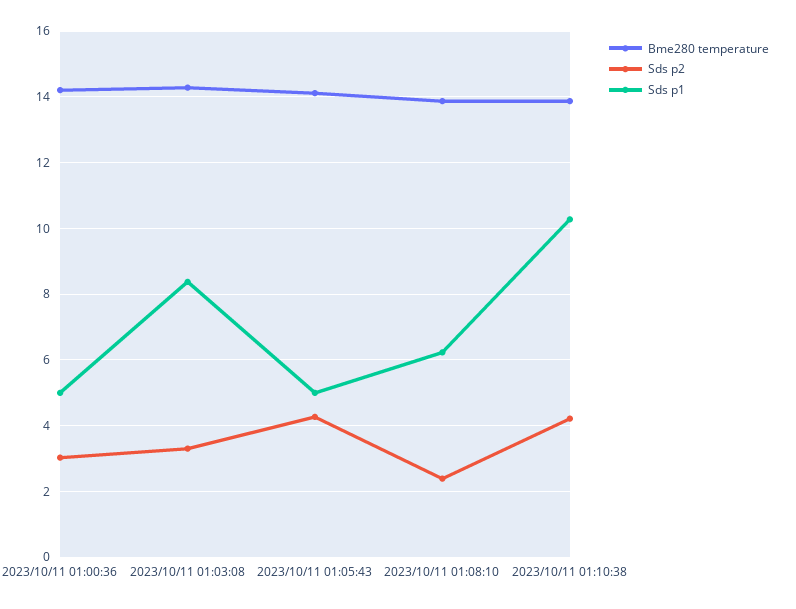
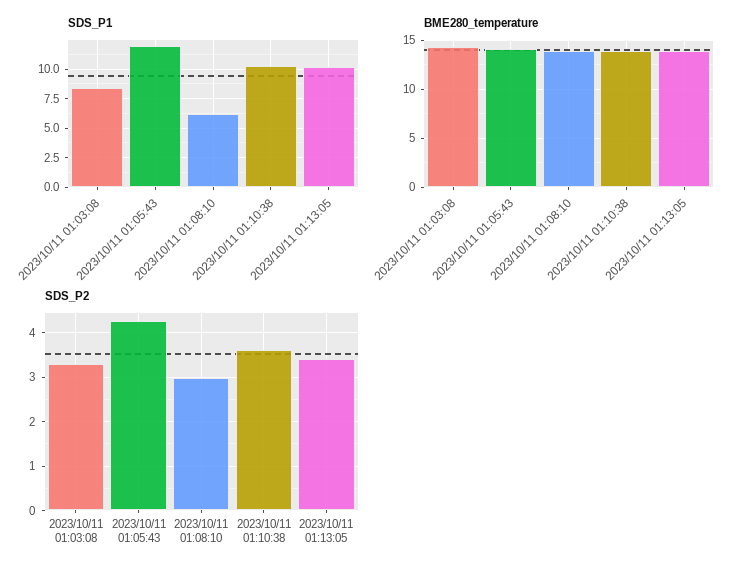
Bme280 temperature, 2023/10/11 01:00:36: 14.2 -> none
Sds p2, 2023/10/11 01:00:36: 3 -> none
Sds p1, 2023/10/11 01:00:36: 5 -> none
Sds p1, 2023/10/11 01:05:43: 5 -> 12.5
Sds p2, 2023/10/11 01:08:10: 2.4 -> 3
Sds p2, 2023/10/11 01:10:38: 4.2 -> 3.6
Sds p1, 2023/10/11 01:13:05: none -> 10
Bme280 temperature, 2023/10/11 01:13:05: none -> 14
Sds p2, 2023/10/11 01:13:05: none -> 3.4

